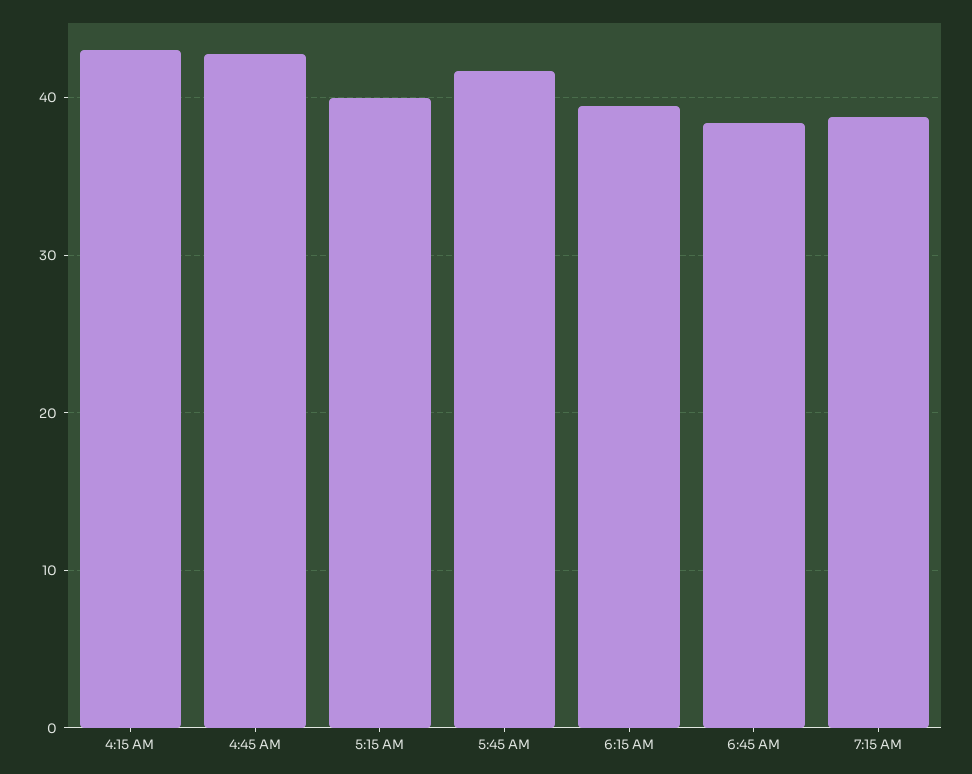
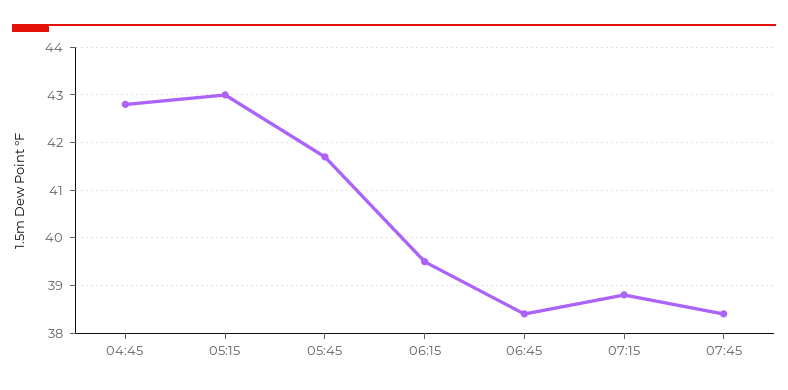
4:15 AM: 43 -> none
5:15 AM: 40 -> 43
07:45: none -> 38.5

